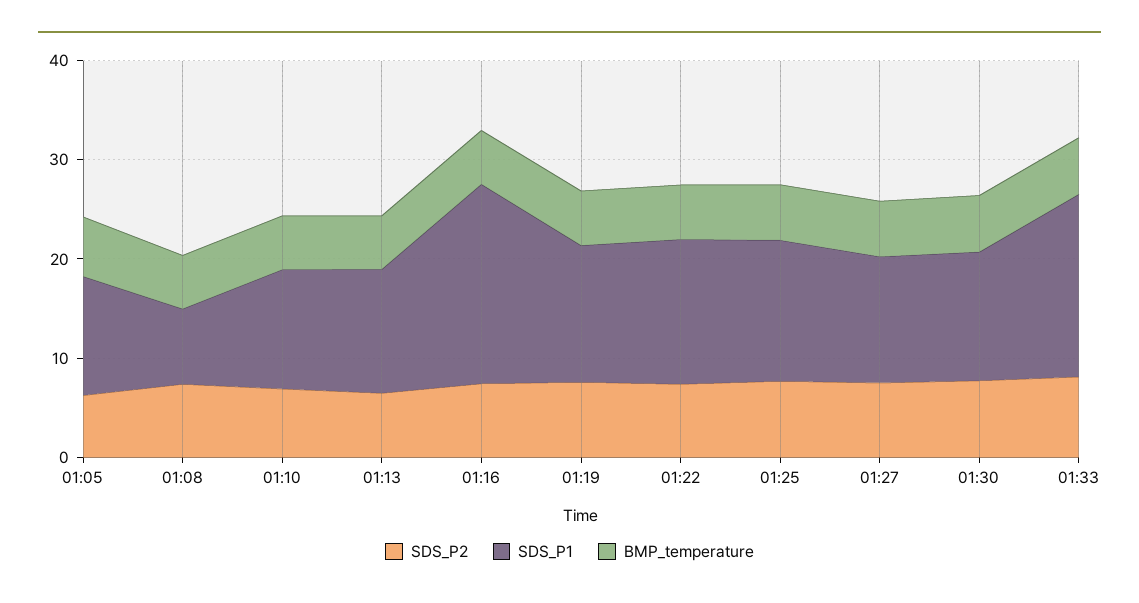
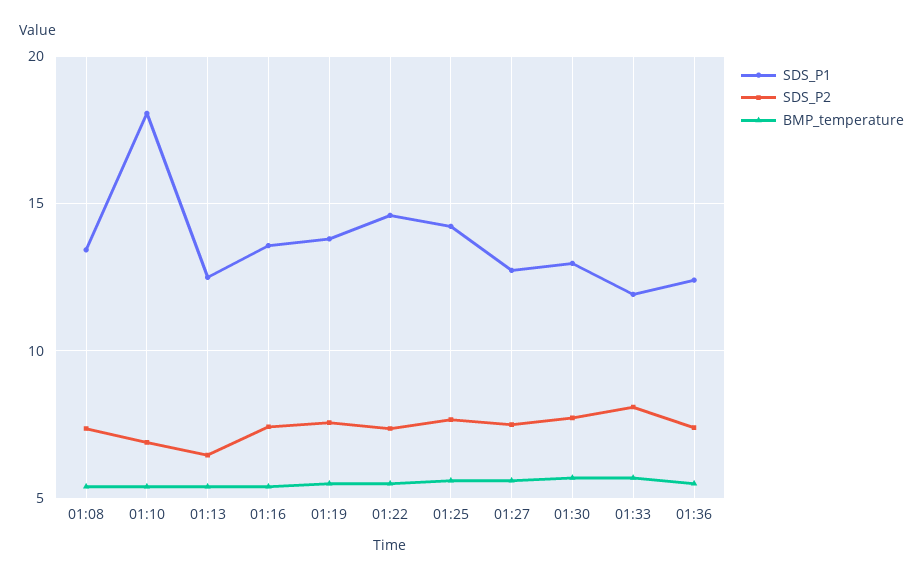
SDS_P2, 01:05: 6 -> none
SDS_P1, 01:05: 12 -> none
BMP_temperature, 01:05: 6 -> none
SDS_P1, 01:08: 8 -> 13.5
SDS_P1, 01:10: 12 -> 18
SDS_P1, 01:16: 20 -> 13.5
SDS_P1, 01:33: 18 -> 12
SDS_P1, 01:36: none -> 12.5
SDS_P2, 01:36: none -> 7.5
BMP_temperature, 01:36: none -> 5.5

